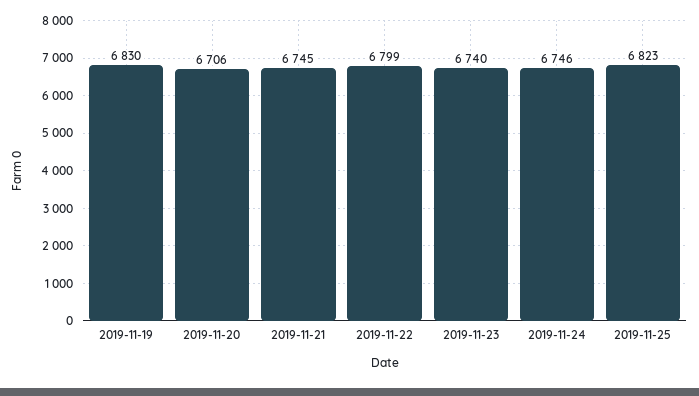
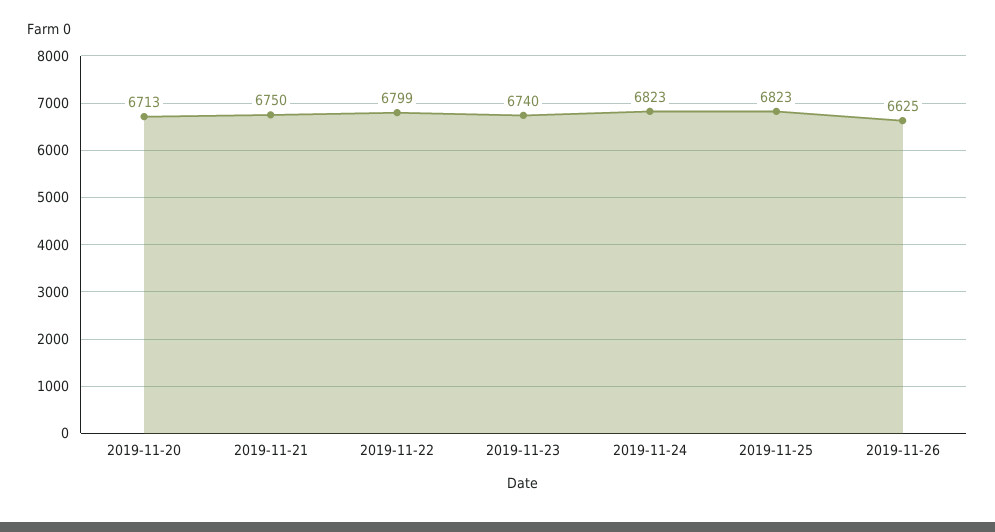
2019-11-19: 6830 -> none
2019-11-20: 6706 -> 6713
2019-11-21: 6745 -> 6750
2019-11-24: 6746 -> 6823
2019-11-26: none -> 6625

